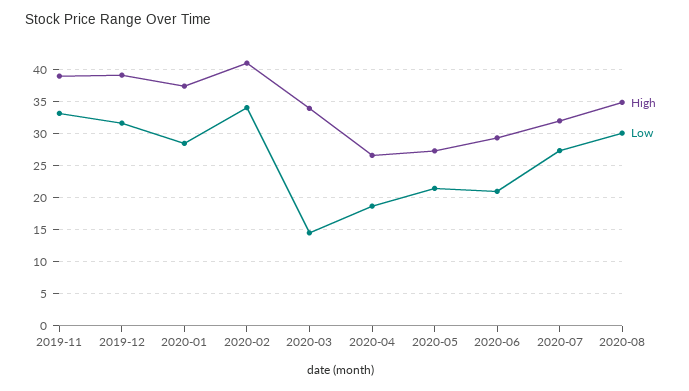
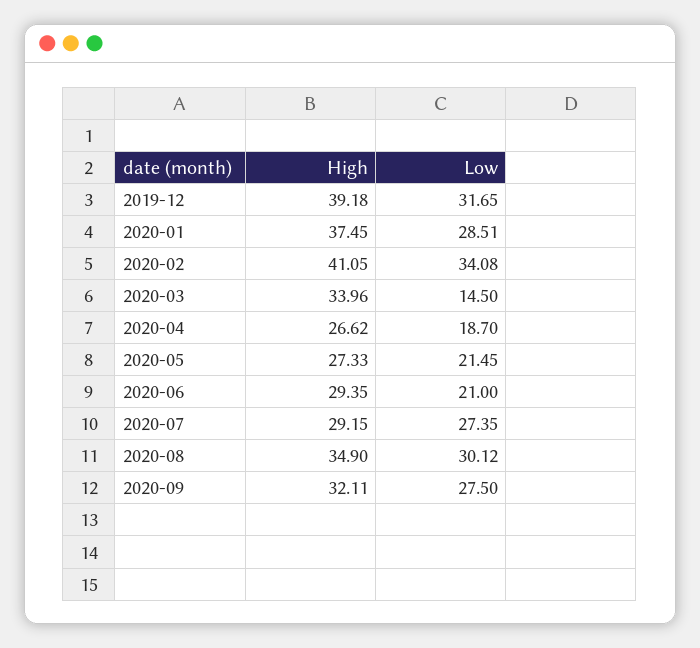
High, 2019-11: 39 -> none
Low, 2019-11: 33 -> none
High, 2020-07: 32 -> 29.15
High, 2020-09: none -> 32.11
Low, 2020-09: none -> 27.5

